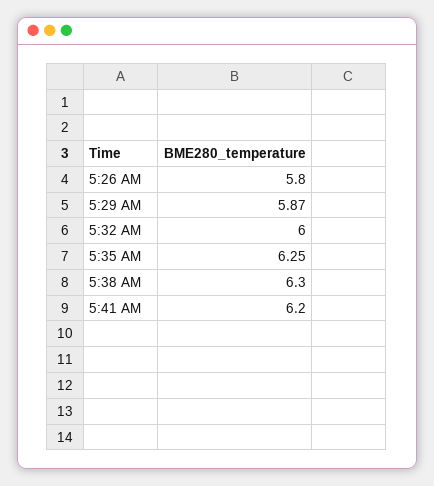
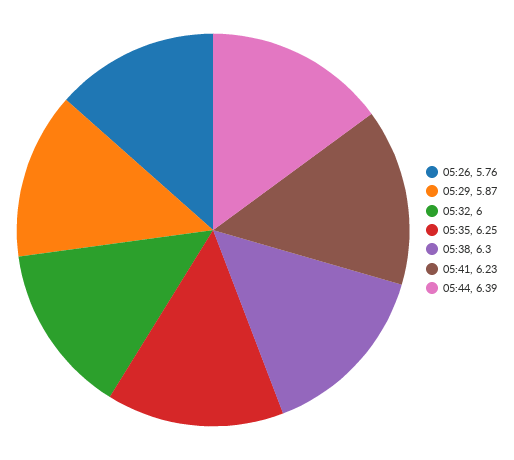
5:26 AM: 5.8 -> 5.76
5:41 AM: 6.2 -> 6.23
05:44: none -> 6.39

